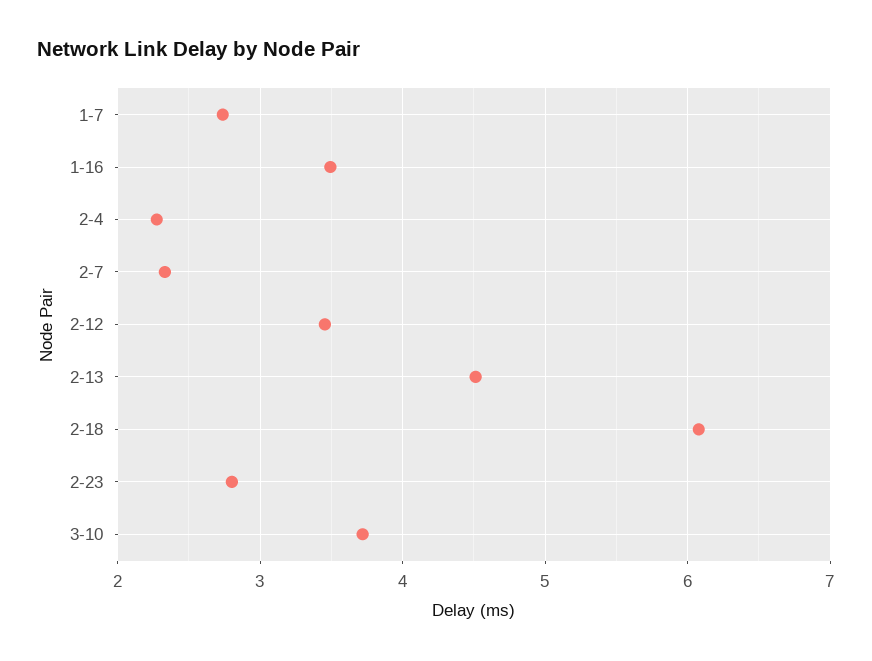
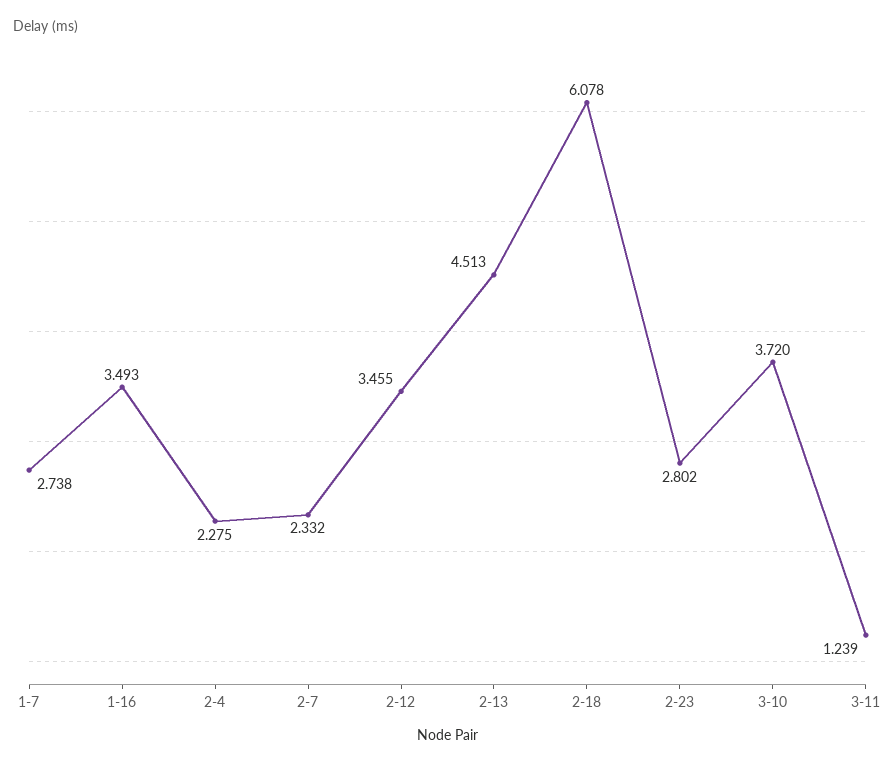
3-11: none -> 1.239

